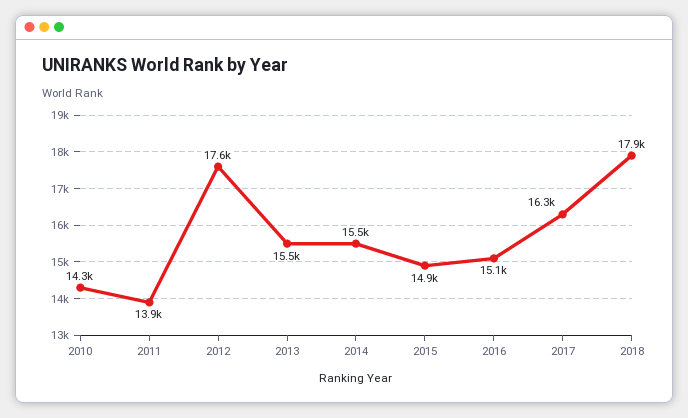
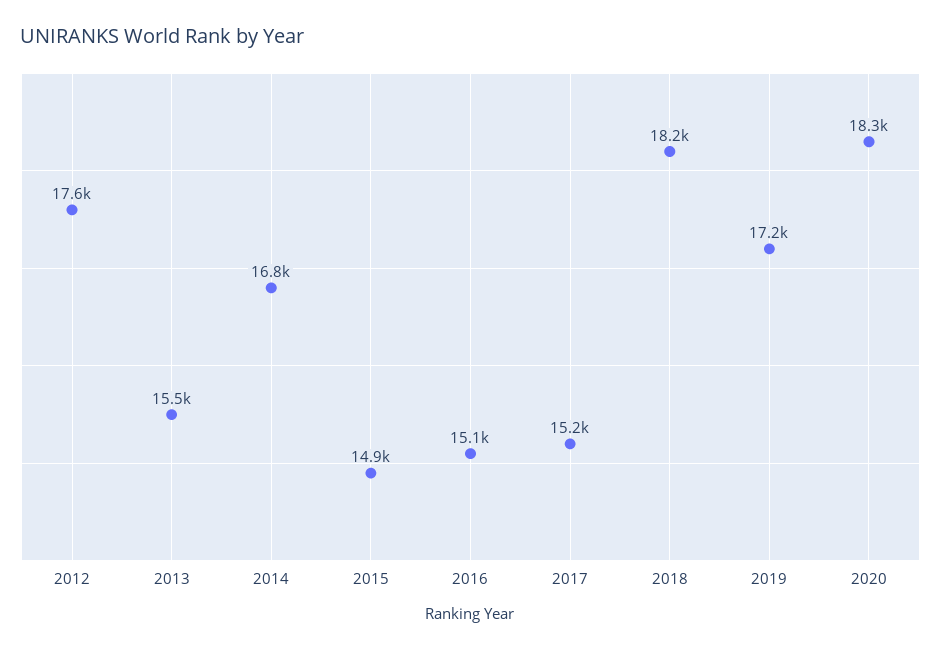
2010: 14300 -> none
2011: 13900 -> none
2014: 15500 -> 16800
2017: 16300 -> 15200
2018: 17900 -> 18200
2019: none -> 17200
2020: none -> 18300

